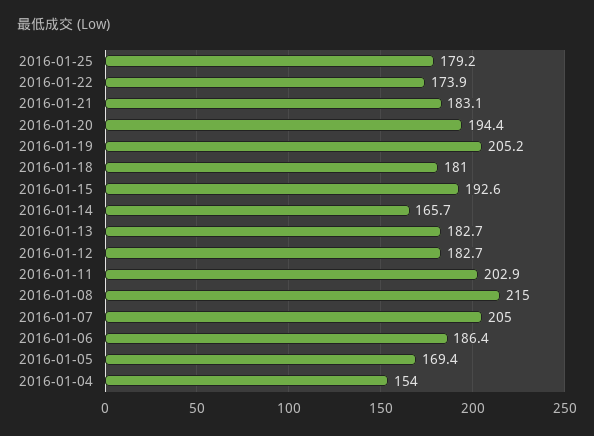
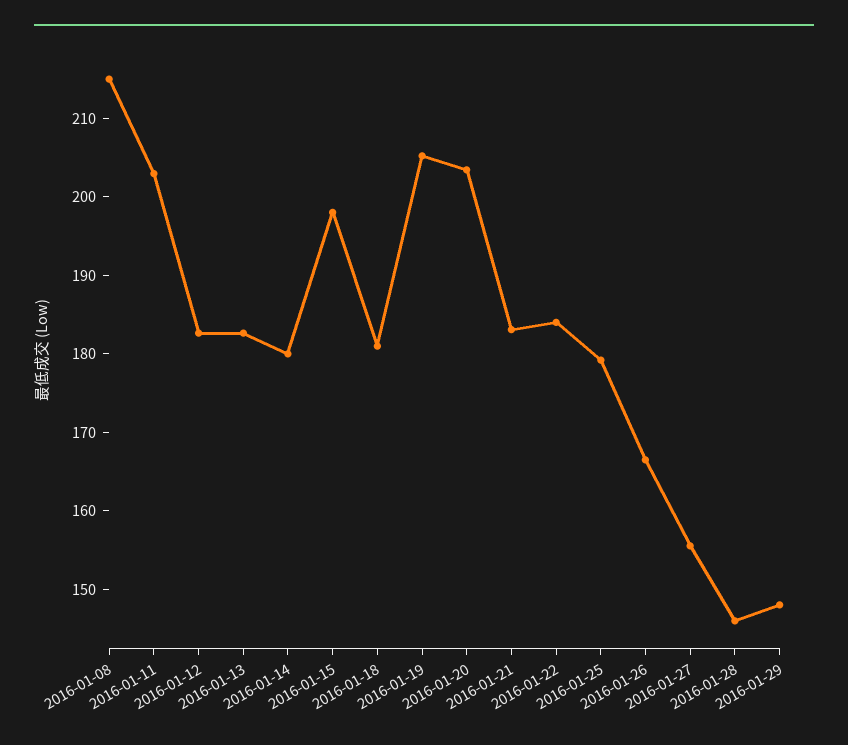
2016-01-22: 173.9 -> 184
2016-01-20: 194.4 -> 204
2016-01-15: 192.6 -> 198
2016-01-14: 165.7 -> 180
2016-01-07: 205 -> none
2016-01-06: 186.4 -> none
2016-01-05: 169.4 -> none
2016-01-04: 154 -> none
2016-01-26: none -> 166
2016-01-27: none -> 156
2016-01-28: none -> 146
2016-01-29: none -> 148

